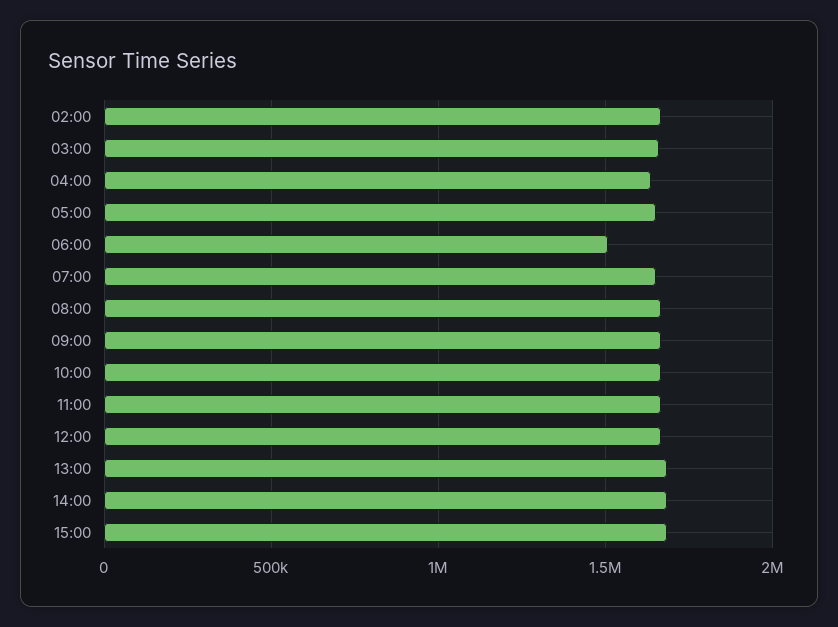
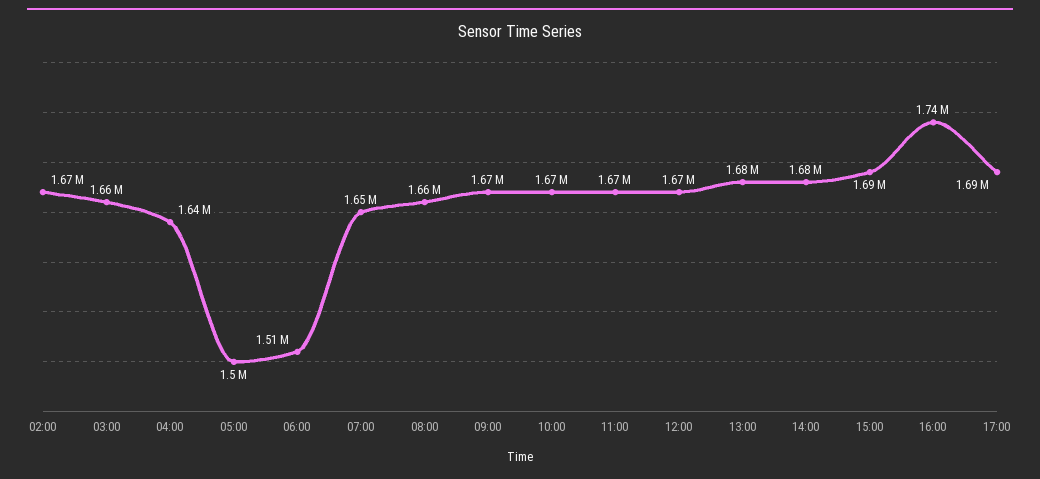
05:00: 1650000 -> 1500000
16:00: none -> 1740000
17:00: none -> 1690000

